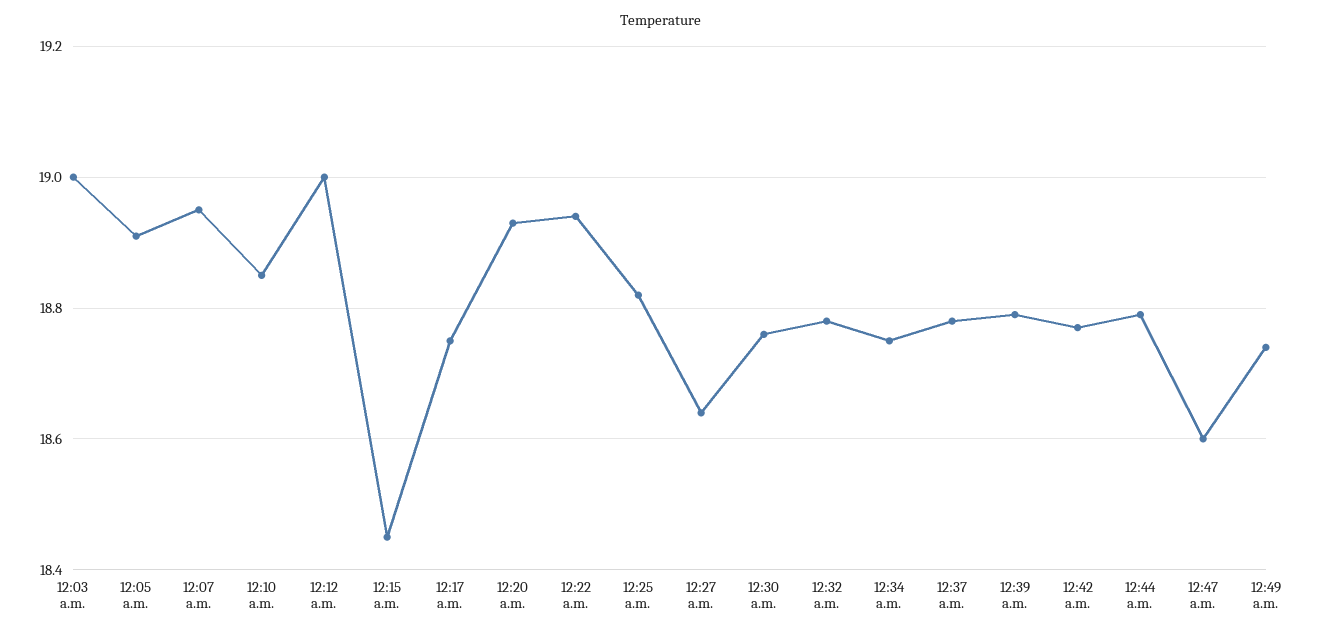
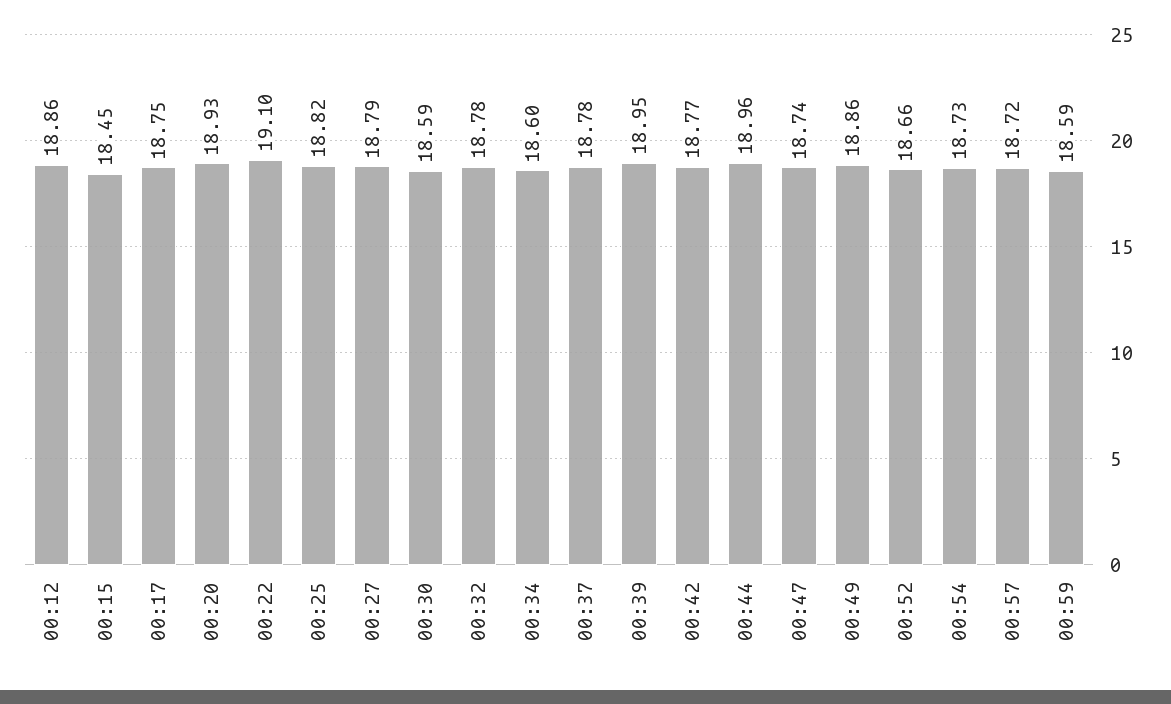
12:03 a.m.: 19 -> none
12:05 a.m.: 18.9 -> none
12:07 a.m.: 18.95 -> none
12:10 a.m.: 18.85 -> none
12:12 a.m.: 19 -> 18.86
12:22 a.m.: 18.95 -> 19.1
12:27 a.m.: 18.65 -> 18.79
12:30 a.m.: 18.75 -> 18.59
12:34 a.m.: 18.75 -> 18.6
12:39 a.m.: 18.8 -> 18.95
12:44 a.m.: 18.8 -> 18.96
12:47 a.m.: 18.6 -> 18.74
12:49 a.m.: 18.75 -> 18.86
00:52: none -> 18.66
00:54: none -> 18.73
00:57: none -> 18.72
00:59: none -> 18.59

